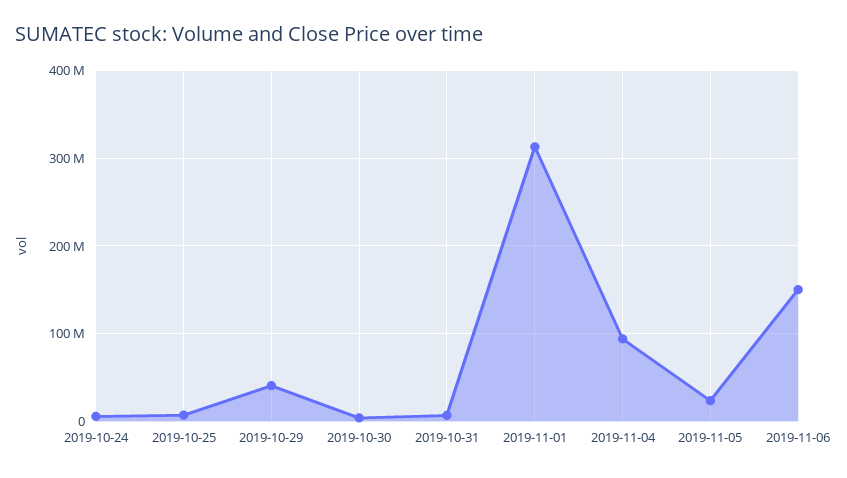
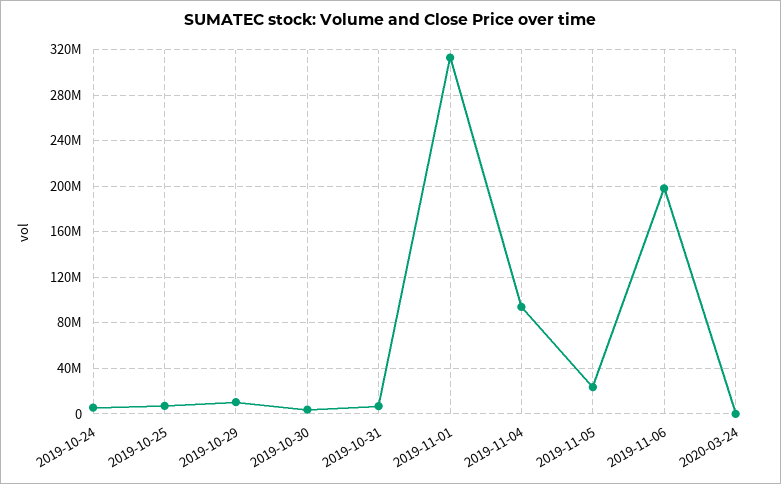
2019-10-29: 40000000 -> 10000000
2019-11-06: 150000000 -> 200000000
2020-03-24: none -> 0

